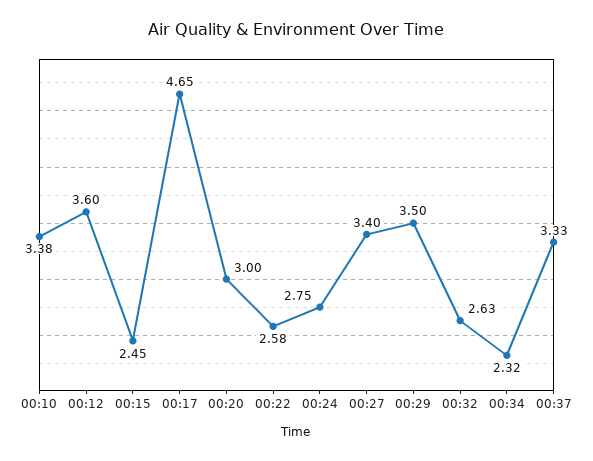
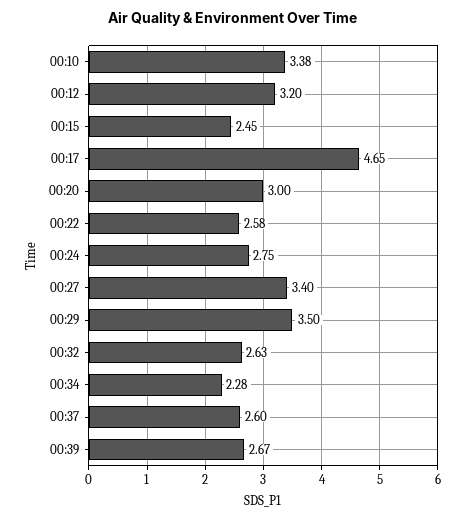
00:12: 3.6 -> 3.2
00:34: 2.32 -> 2.28
00:37: 3.33 -> 2.6
00:39: none -> 2.67

